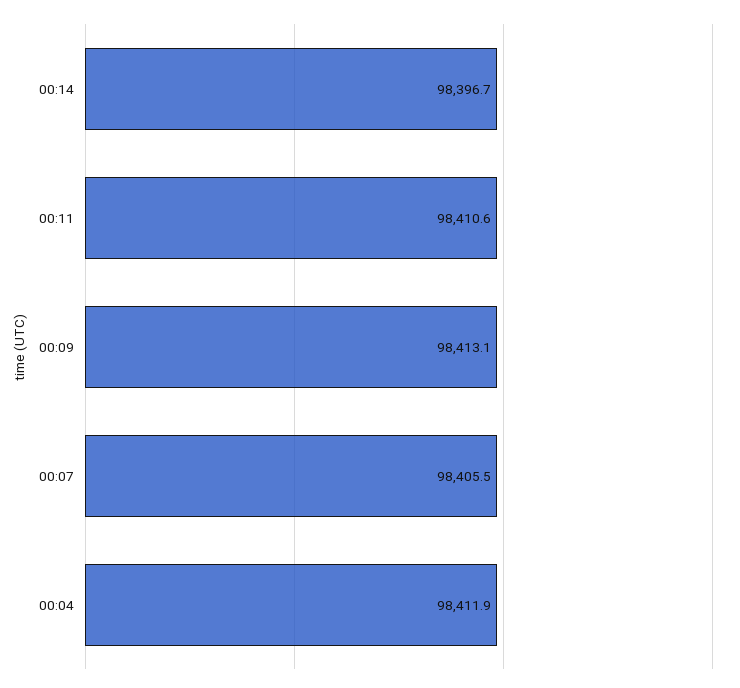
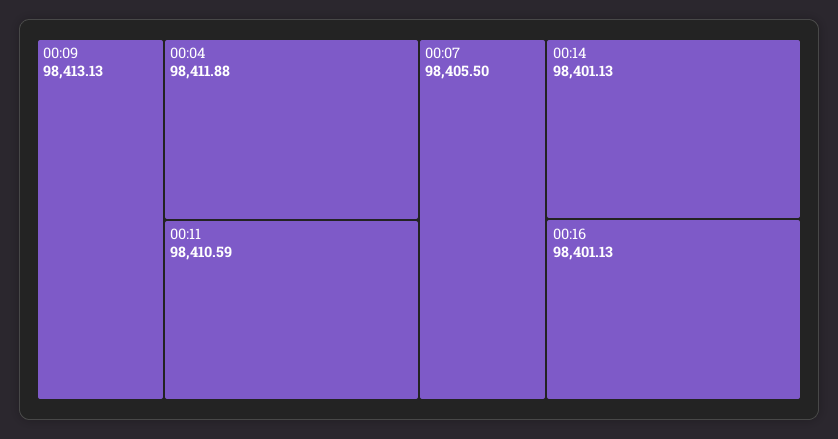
00:14: 98396.7 -> 98401.13
00:16: none -> 98401.13

